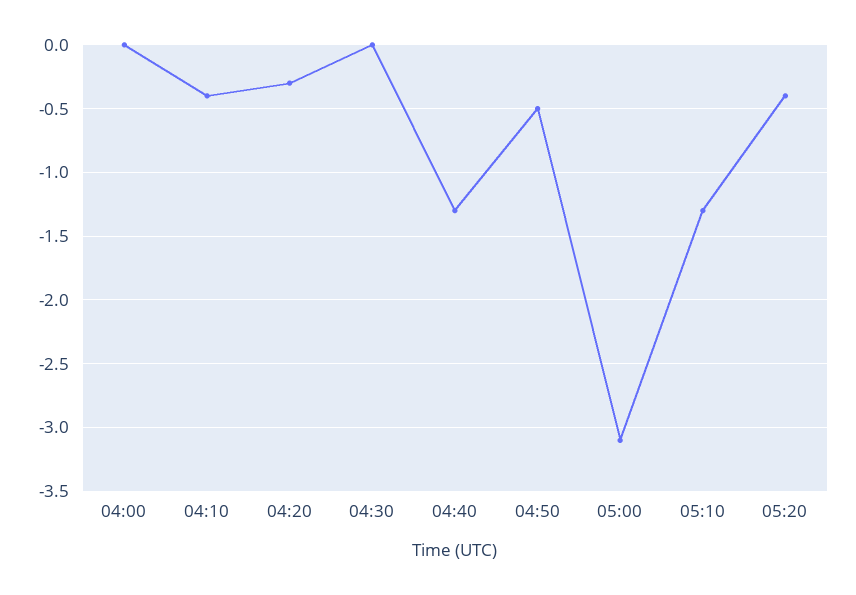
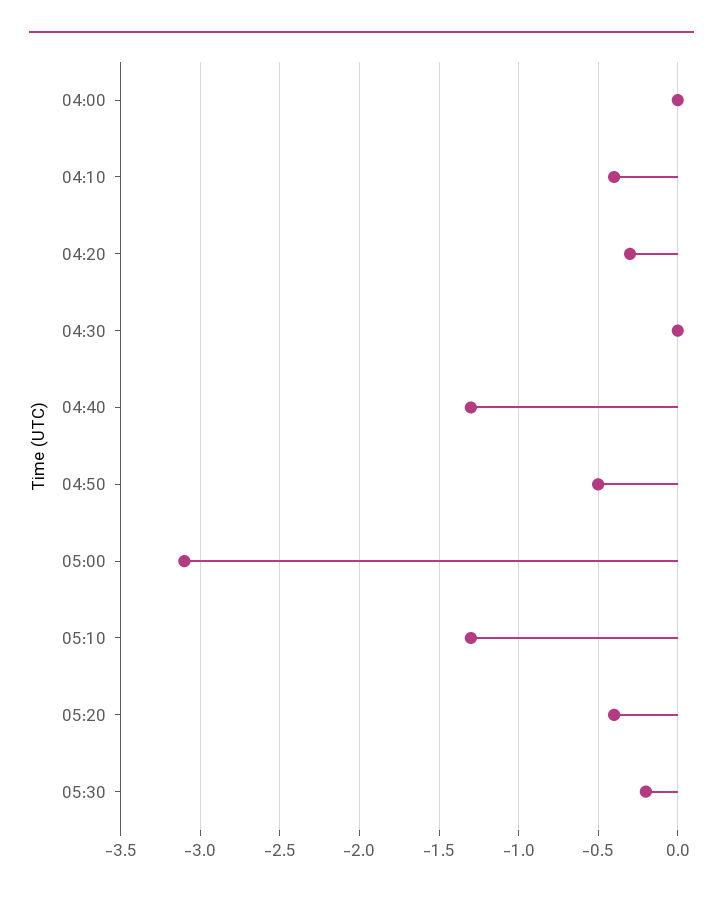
05:30: none -> -0.2

